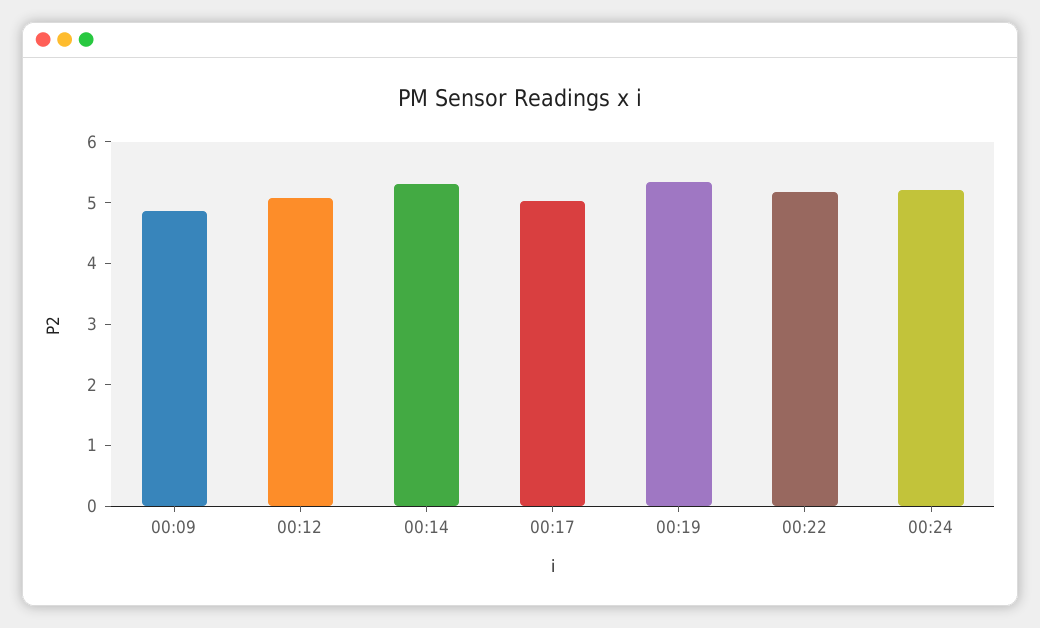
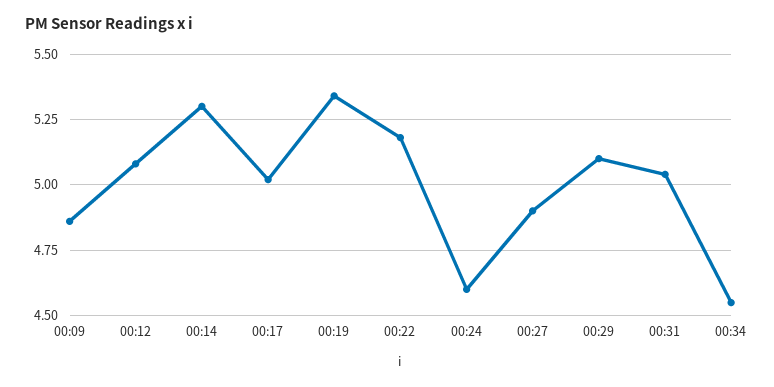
00:24: 5.2 -> 4.6
00:27: none -> 4.9
00:29: none -> 5.1
00:31: none -> 5.05
00:34: none -> 4.55

